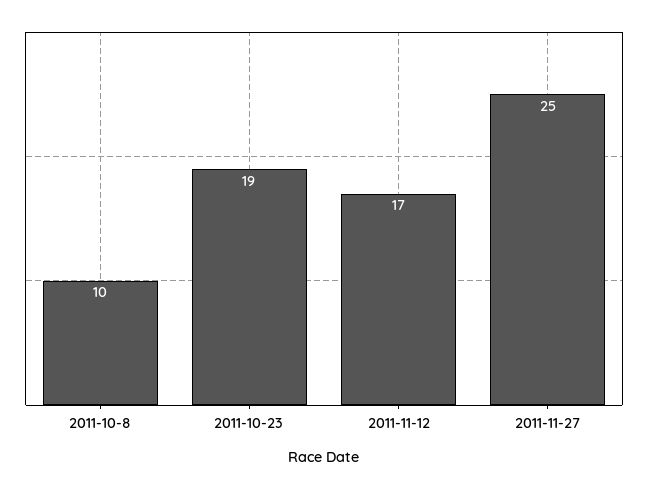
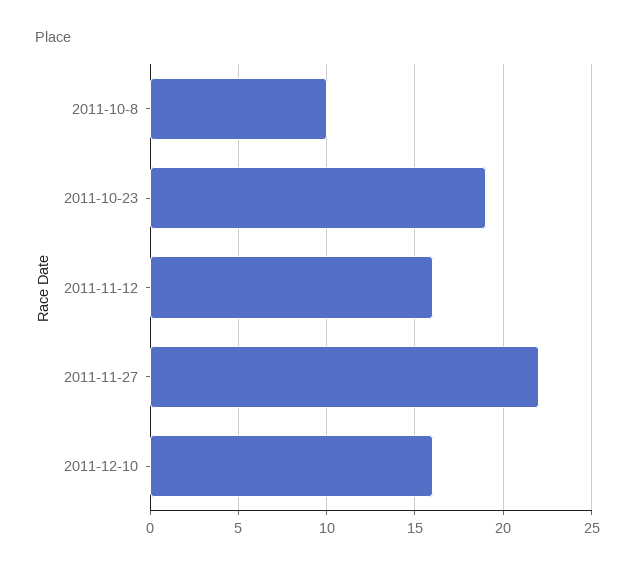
2011-11-12: 17 -> 16
2011-11-27: 25 -> 22
2011-12-10: none -> 16

